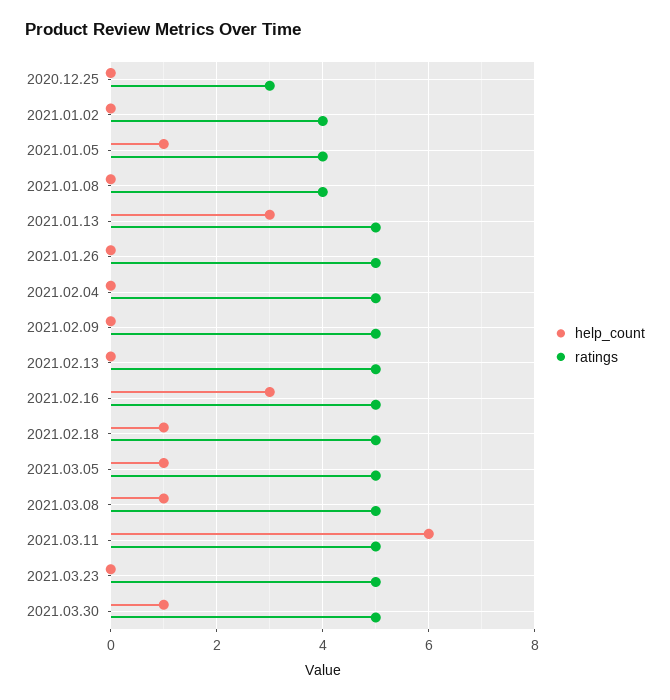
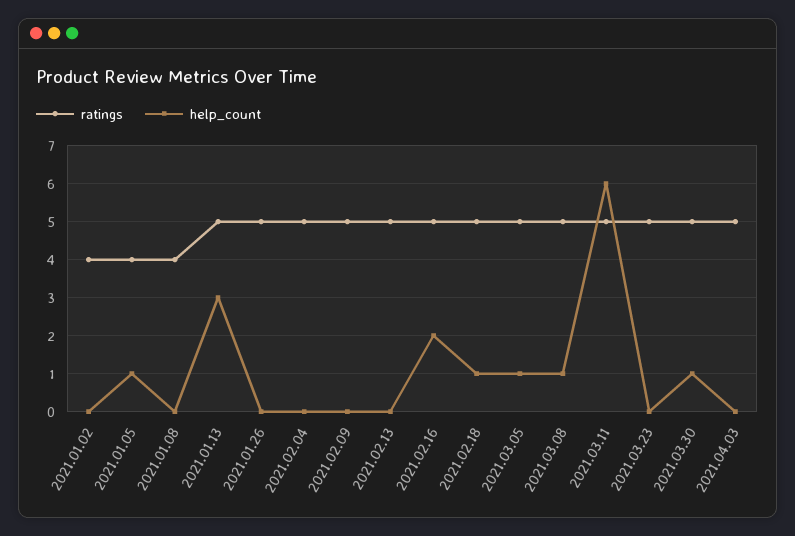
help_count, 2020.12.25: 0 -> none
ratings, 2020.12.25: 3 -> none
help_count, 2021.02.16: 3 -> 2
ratings, 2021.04.03: none -> 5
help_count, 2021.04.03: none -> 0

